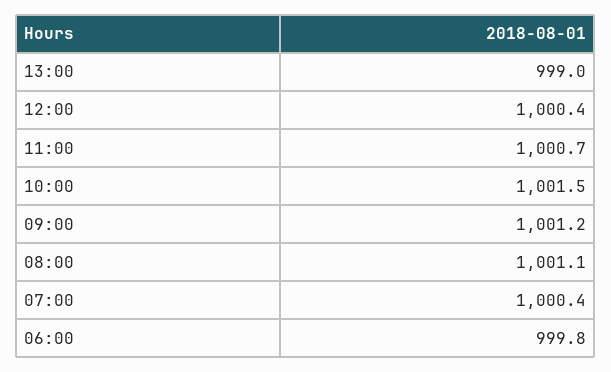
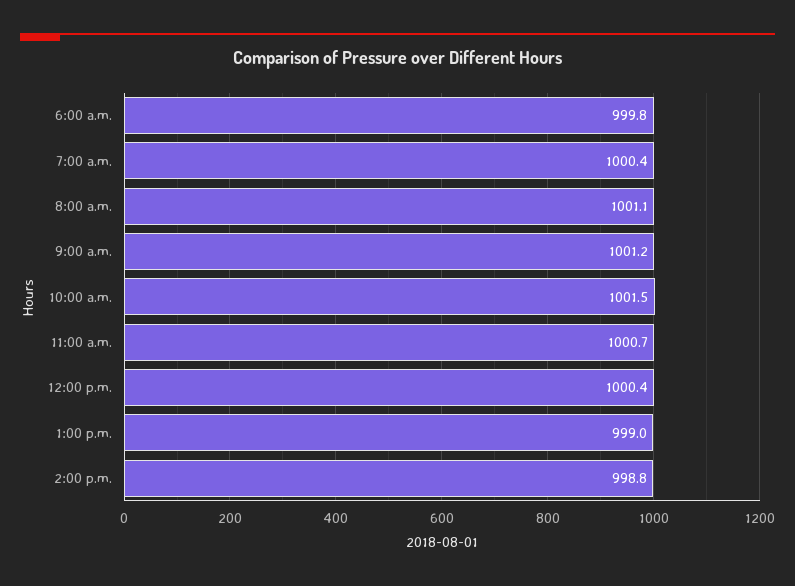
2:00 p.m.: none -> 998.8

